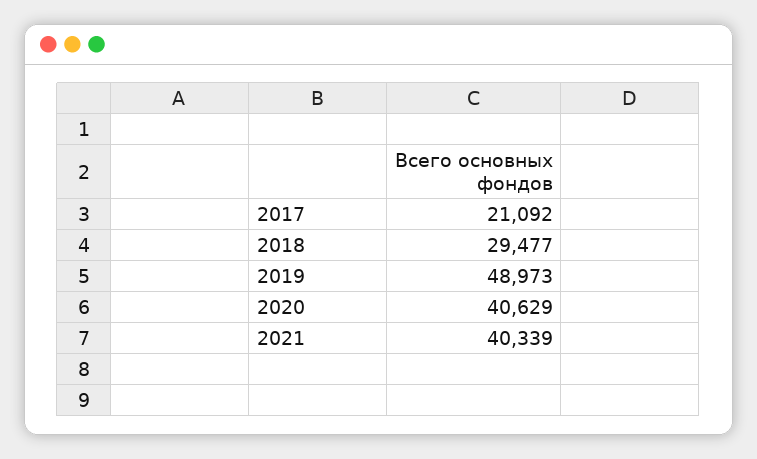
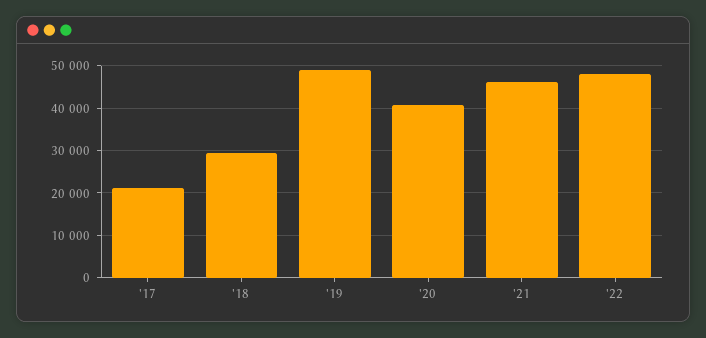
2021: 40339 -> 46000
'22: none -> 48000

